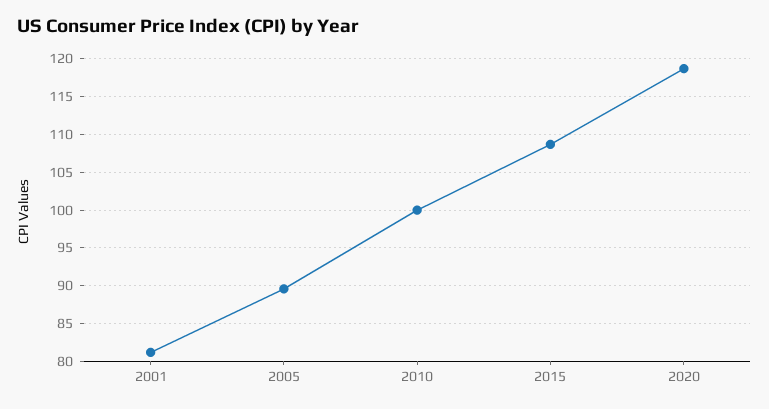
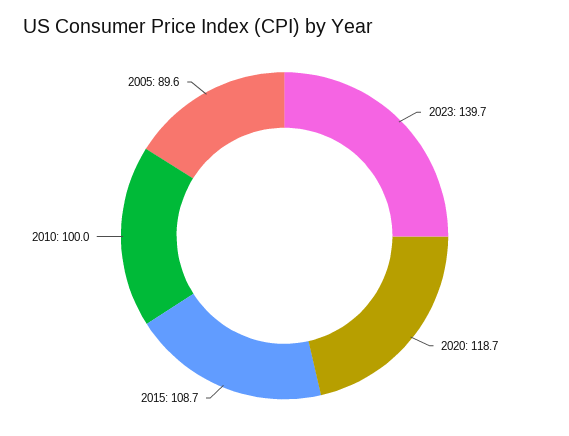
2001: 81 -> none
2023: none -> 139.7

